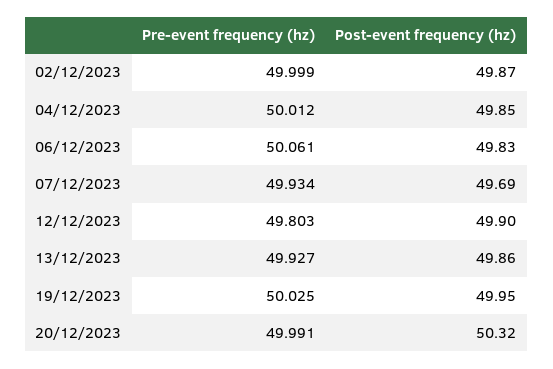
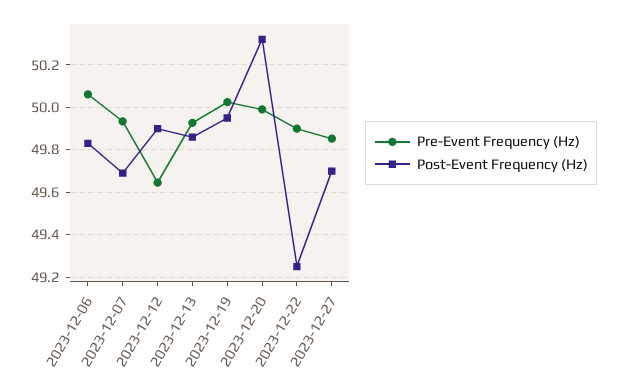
Pre-event frequency (hz), 02/12/2023: 49.999 -> none
Post-event frequency (hz), 02/12/2023: 49.87 -> none
Pre-event frequency (hz), 04/12/2023: 50.012 -> none
Post-event frequency (hz), 04/12/2023: 49.85 -> none
Pre-event frequency (hz), 12/12/2023: 49.803 -> 49.65
Pre-event frequency (hz), 2023-12-22: none -> 49.9
Post-event frequency (hz), 2023-12-22: none -> 49.25
Pre-event frequency (hz), 2023-12-27: none -> 49.85
Post-event frequency (hz), 2023-12-27: none -> 49.7

